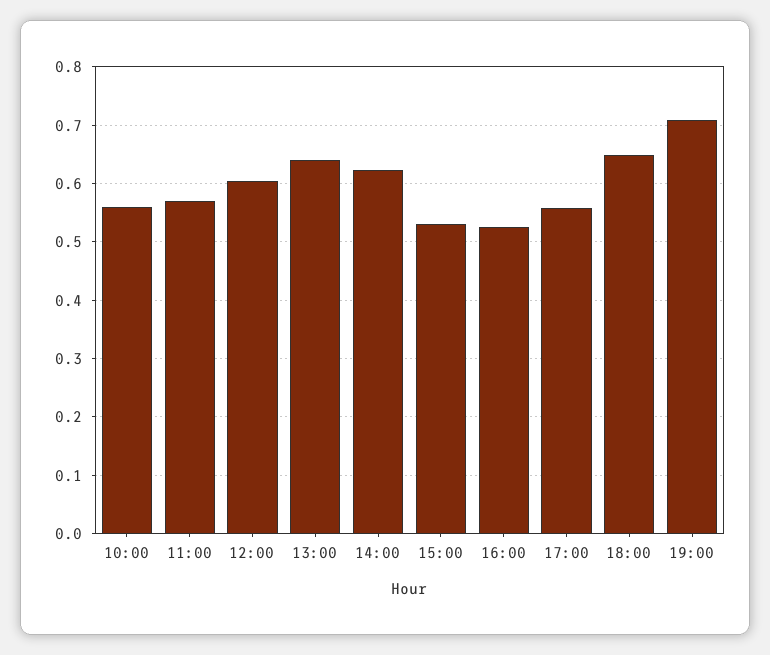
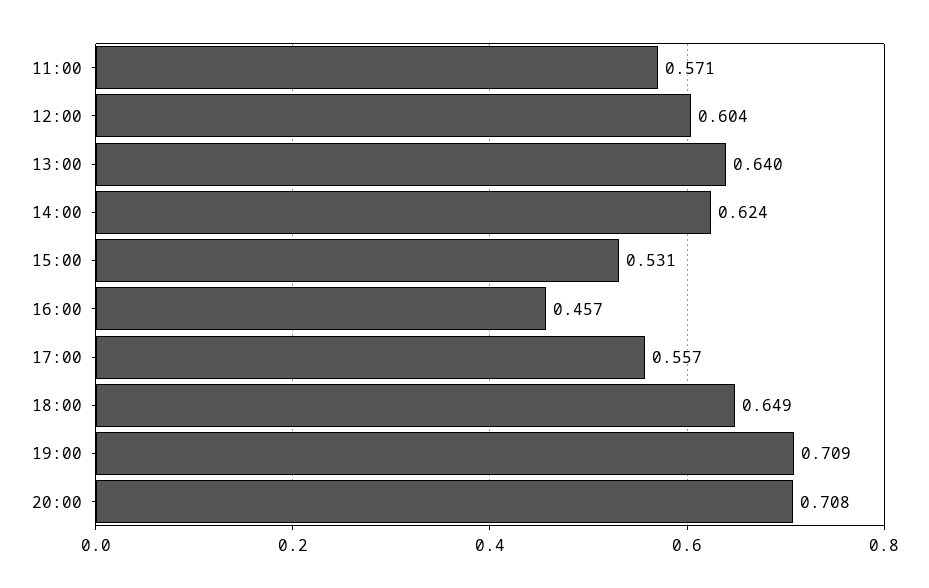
10:00: 0.56 -> none
16:00: 0.52 -> 0.457
20:00: none -> 0.708

